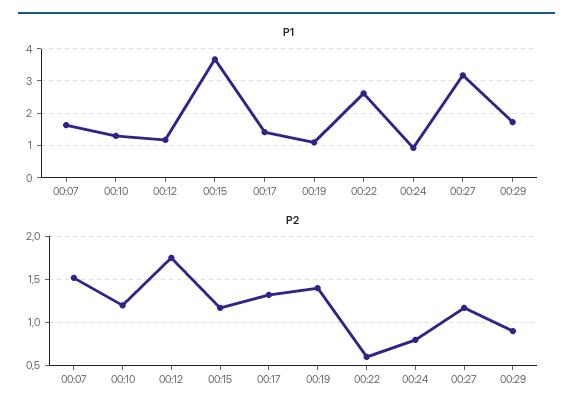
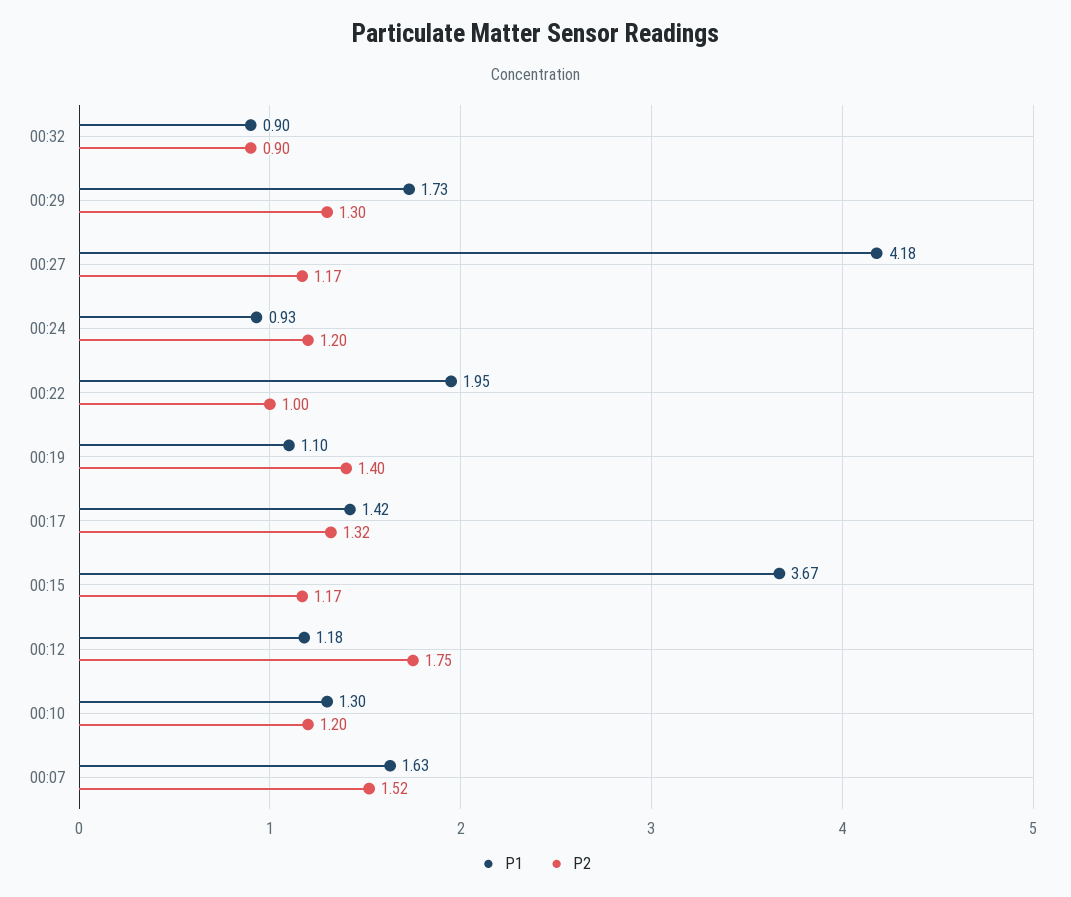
P1, 00:22: 2.6 -> 1.95
P1, 00:27: 3.2 -> 4.18
P2, 00:22: 0.6 -> 1
P2, 00:24: 0.8 -> 1.2
P2, 00:29: 0.9 -> 1.3
P1, 00:32: none -> 0.9
P2, 00:32: none -> 0.9

